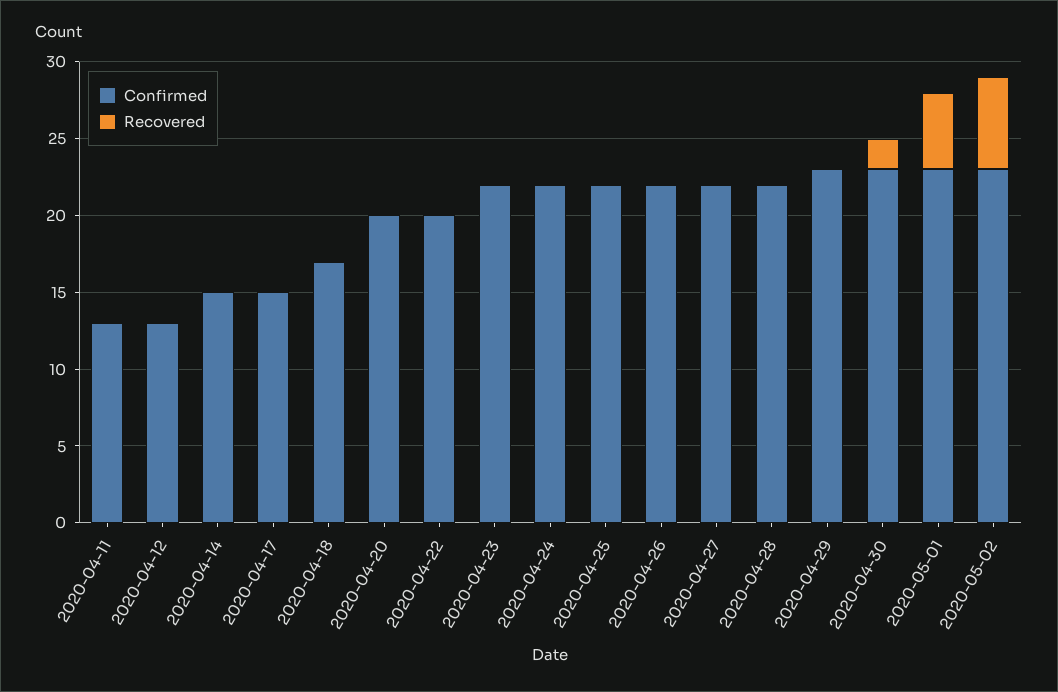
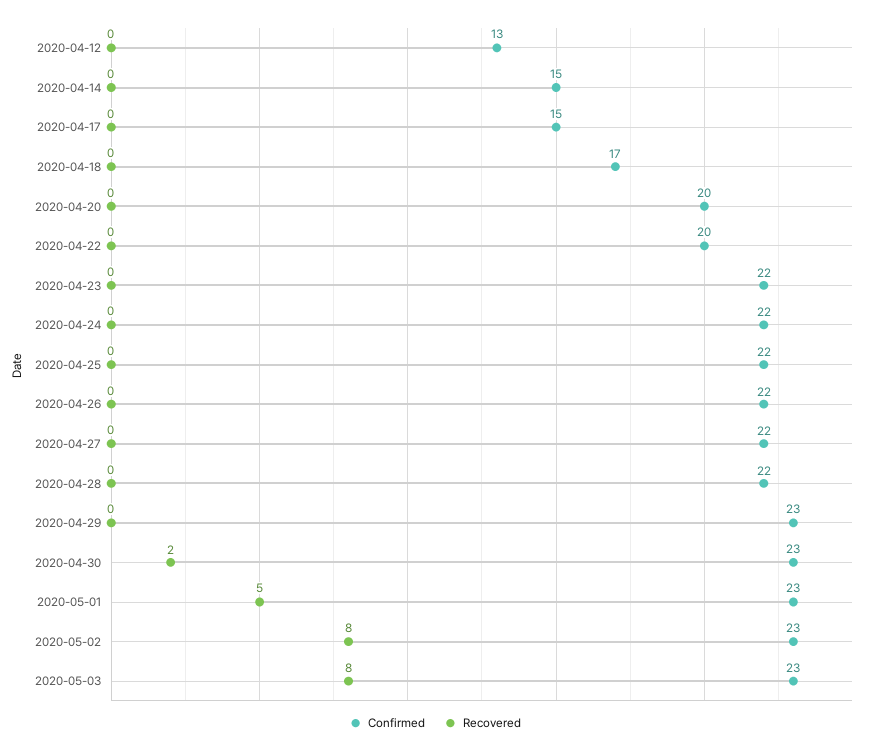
Confirmed, 2020-04-11: 13 -> none
Recovered, 2020-04-11: 0 -> none
Recovered, 2020-05-02: 6 -> 8
Confirmed, 2020-05-03: none -> 23
Recovered, 2020-05-03: none -> 8

